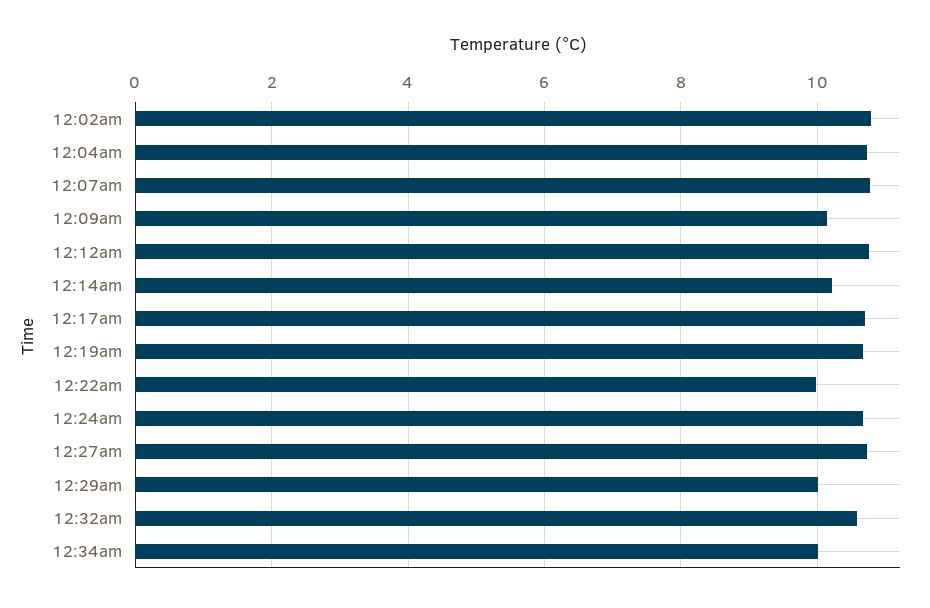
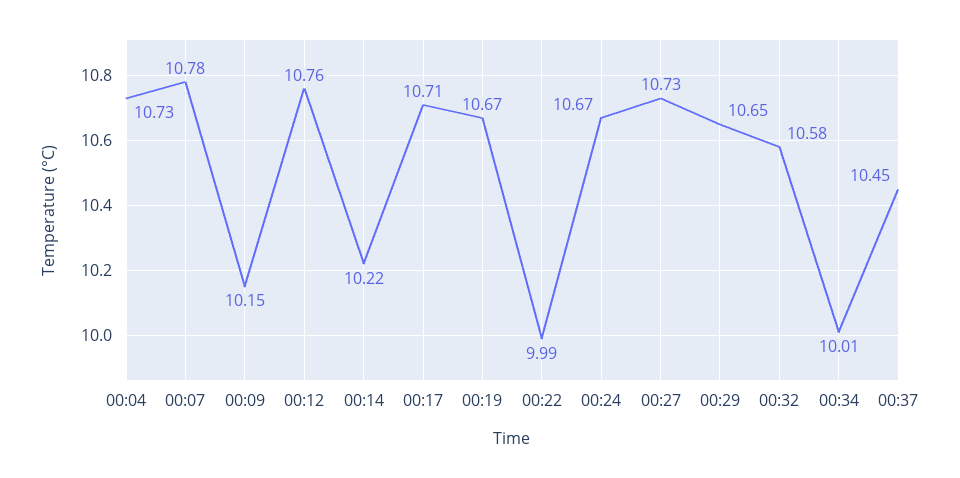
12:02am: 10.8 -> none
12:29am: 10 -> 10.65
00:37: none -> 10.45

